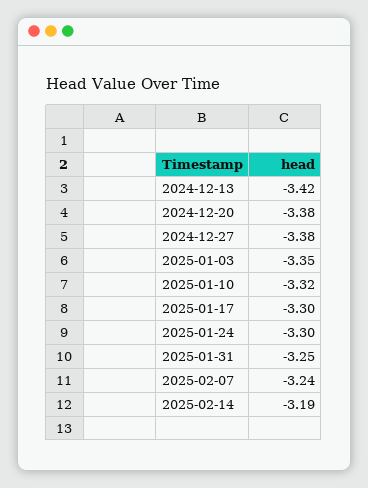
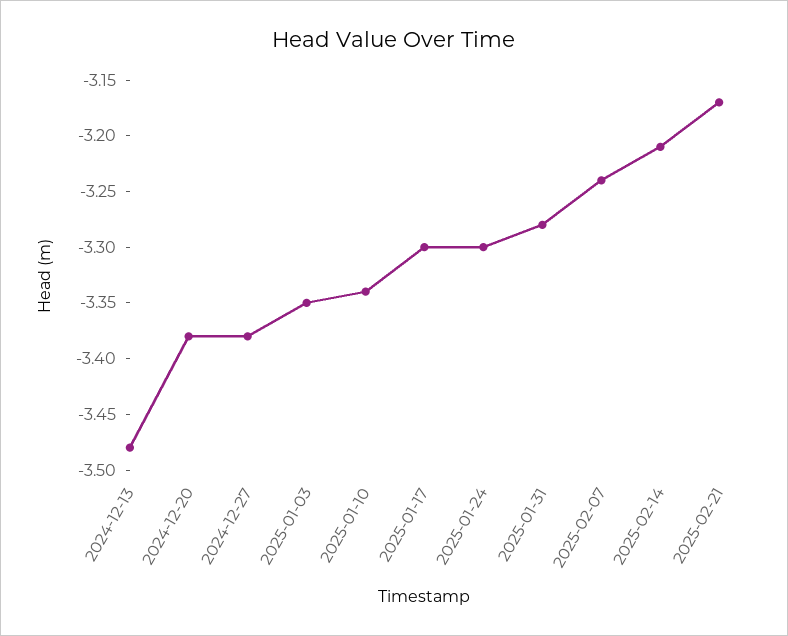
2024-12-13: -3.42 -> -3.48
2025-01-10: -3.32 -> -3.34
2025-01-31: -3.25 -> -3.28
2025-02-14: -3.19 -> -3.21
2025-02-21: none -> -3.17

